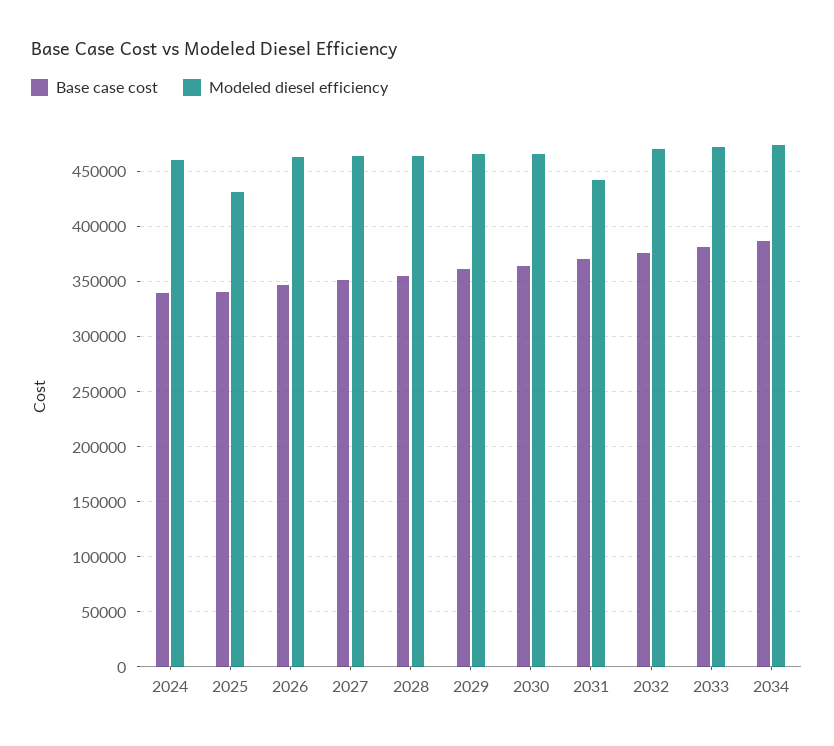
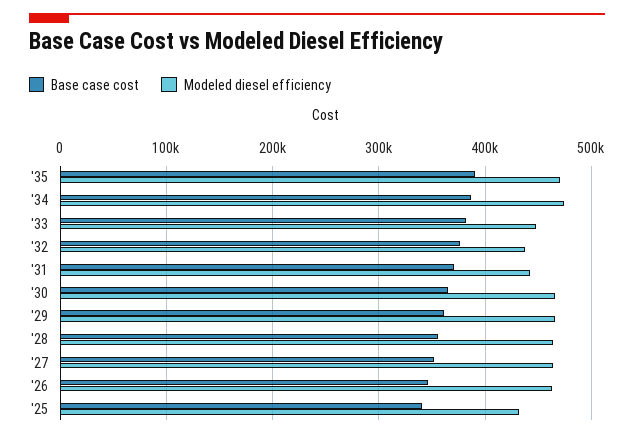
Base case cost, 2024: 340000 -> none
Modeled diesel efficiency, 2024: 460000 -> none
Modeled diesel efficiency, 2032: 470000 -> 440000
Modeled diesel efficiency, 2033: 470000 -> 450000
Base case cost, '35: none -> 390000
Modeled diesel efficiency, '35: none -> 470000

